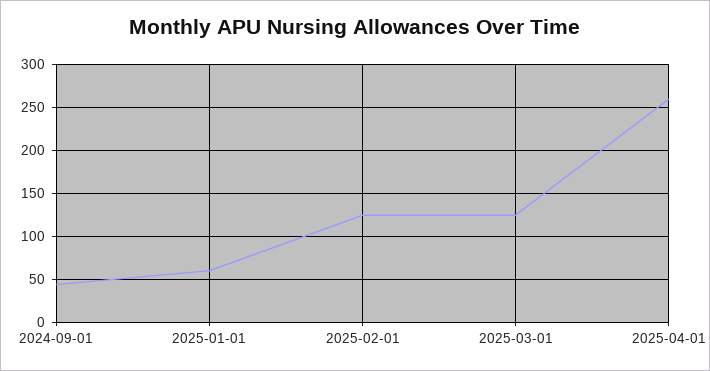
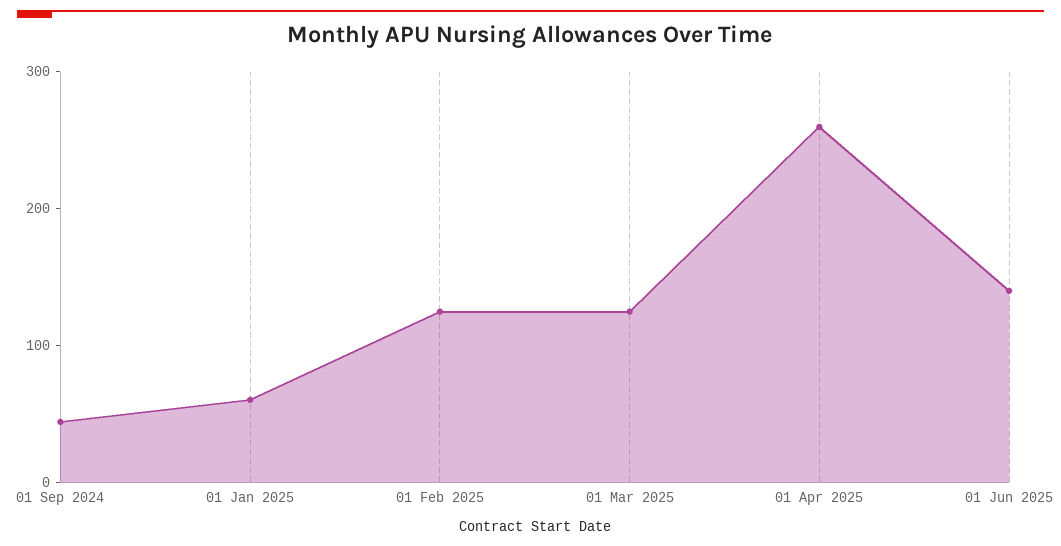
01 Jun 2025: none -> 140

